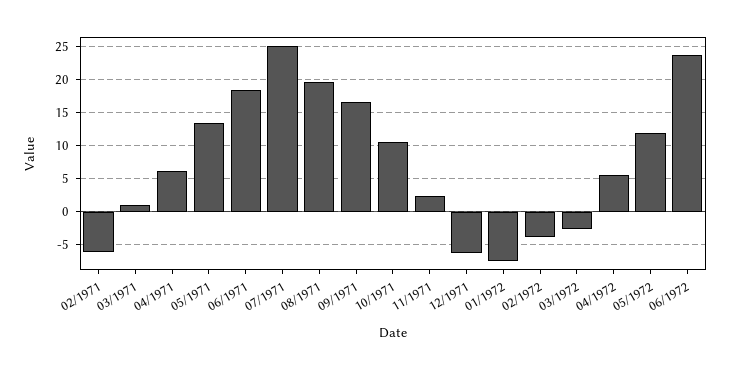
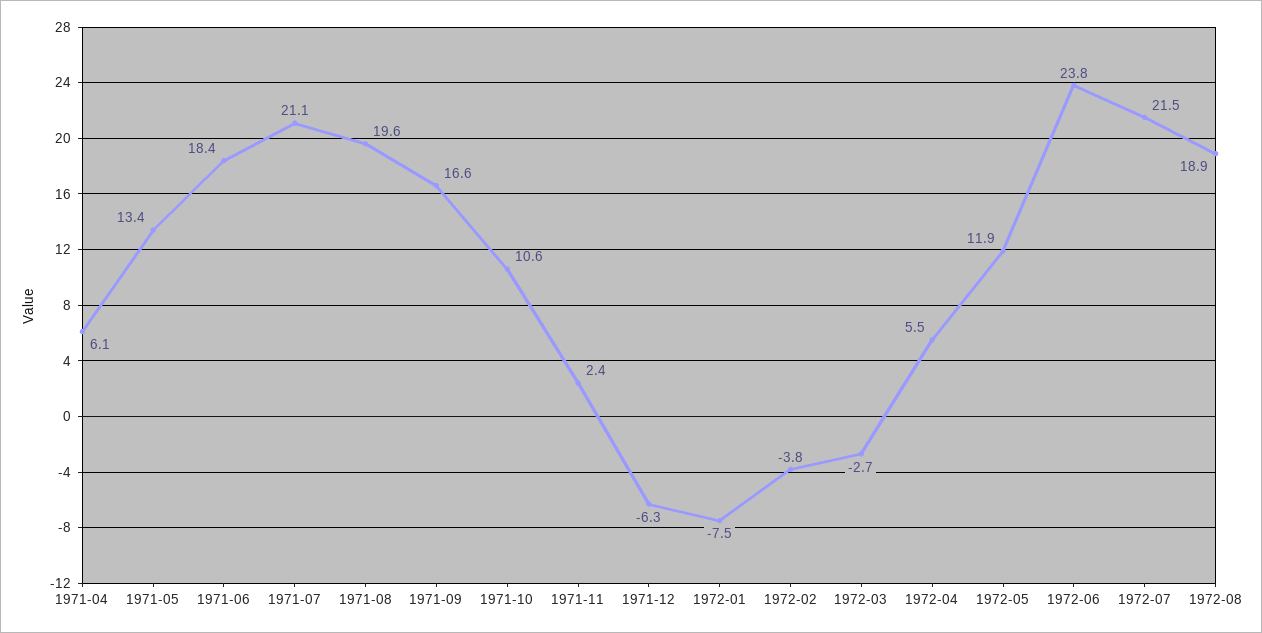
02/1971: -6 -> none
03/1971: 1 -> none
07/1971: 25 -> 21.1
1972-07: none -> 21.5
1972-08: none -> 18.9

